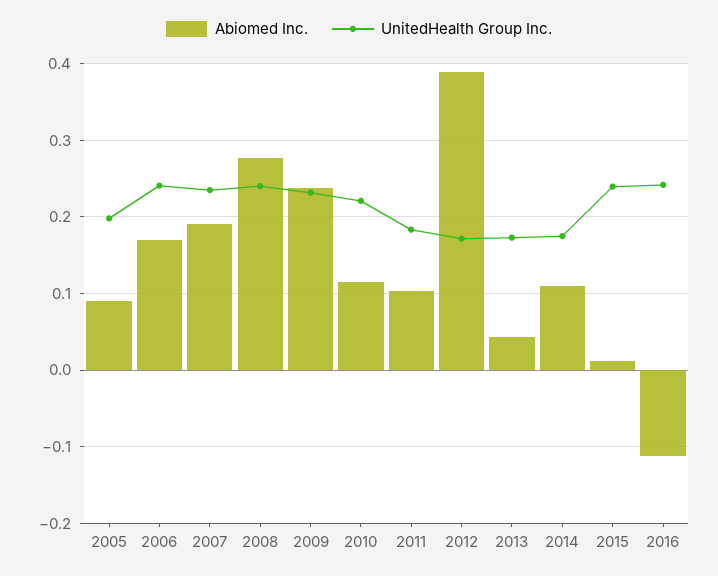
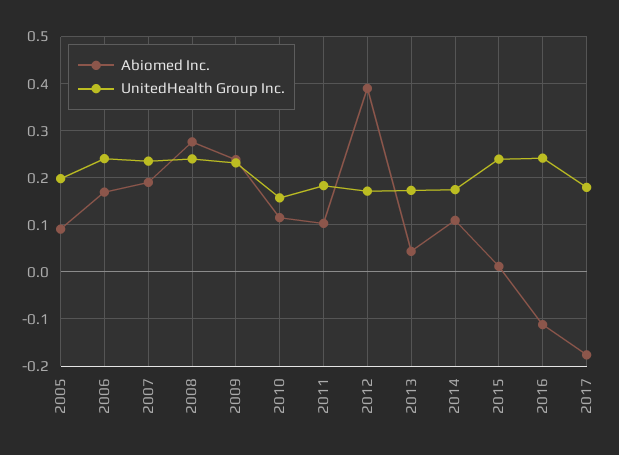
UnitedHealth Group Inc., 2010: 0.22 -> 0.16
Abiomed Inc., 2017: none -> -0.18
UnitedHealth Group Inc., 2017: none -> 0.18

